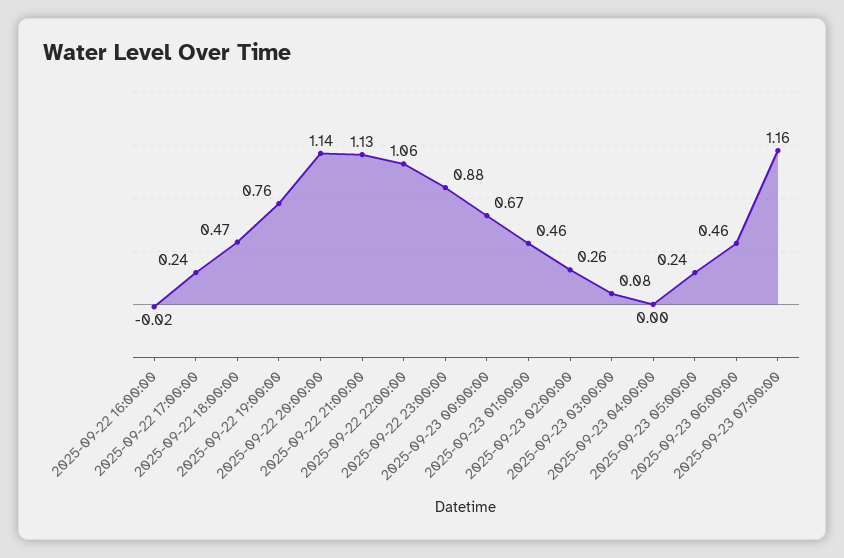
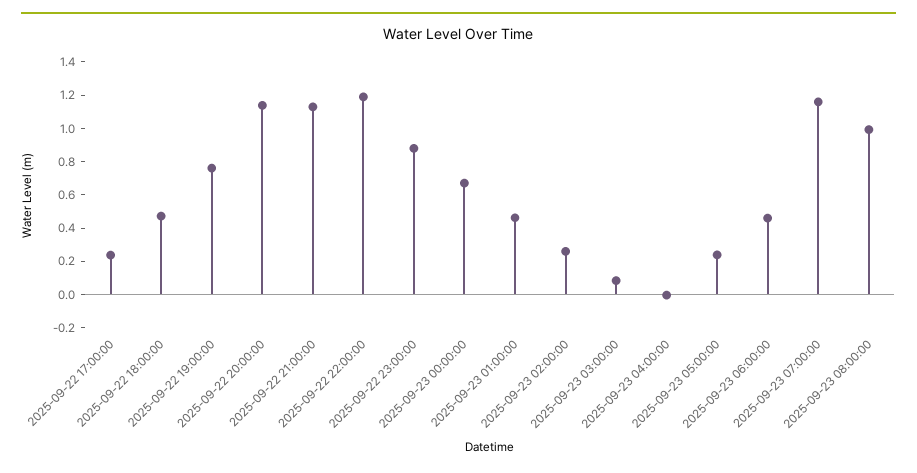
2025-09-22 16:00:00: -0.02 -> none
2025-09-22 22:00:00: 1.06 -> 1.2
2025-09-23 08:00:00: none -> 1

